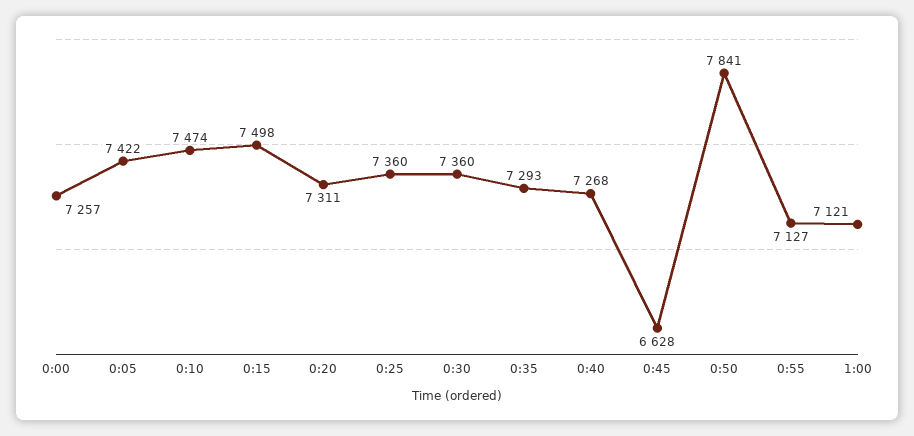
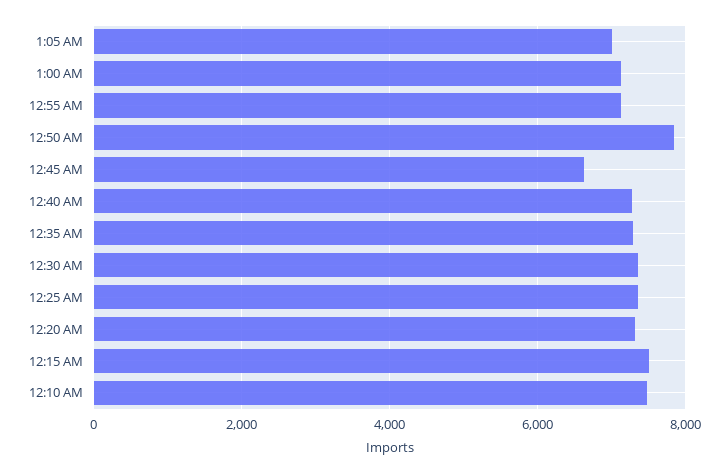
0:00: 7257 -> none
0:05: 7422 -> none
1:05 AM: none -> 7000

